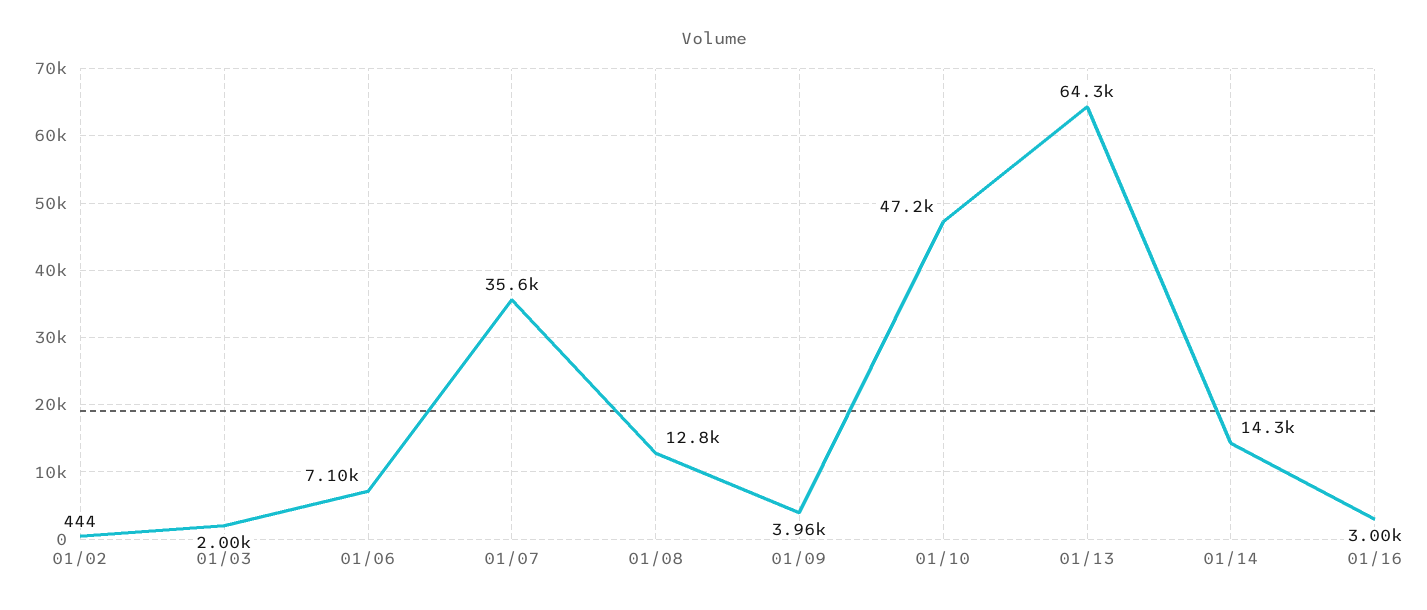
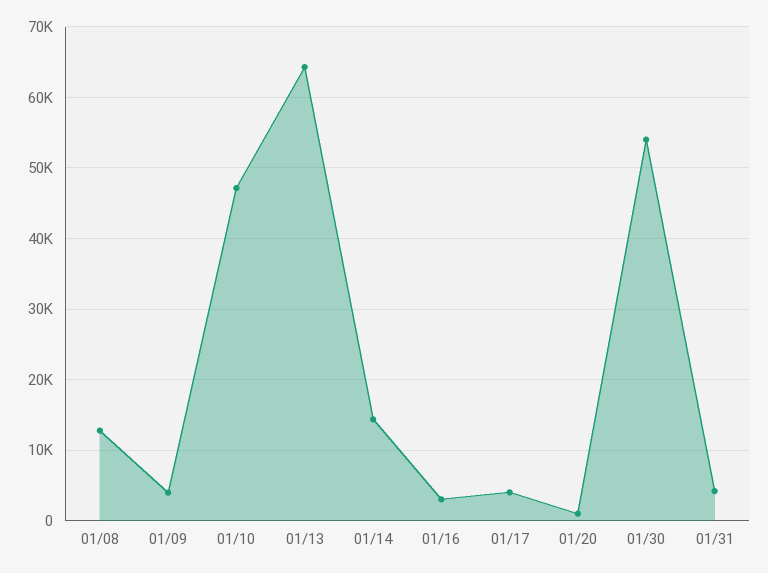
01/02: 444 -> none
01/03: 2000 -> none
01/06: 7100 -> none
01/07: 35600 -> none
01/17: none -> 4000
01/20: none -> 1000
01/30: none -> 54000
01/31: none -> 4000

